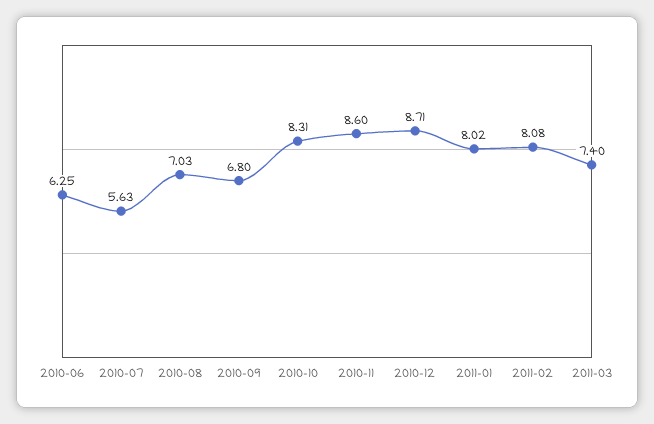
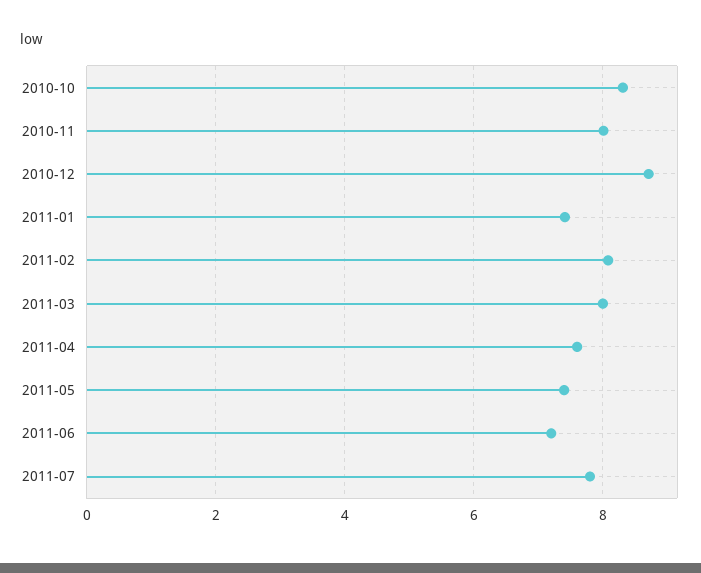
2010-06: 6.25 -> none
2010-07: 5.63 -> none
2010-08: 7.03 -> none
2010-09: 6.8 -> none
2010-11: 8.6 -> 8
2011-01: 8.02 -> 7.4
2011-03: 7.4 -> 8
2011-04: none -> 7.6
2011-05: none -> 7.4
2011-06: none -> 7.2
2011-07: none -> 7.8

